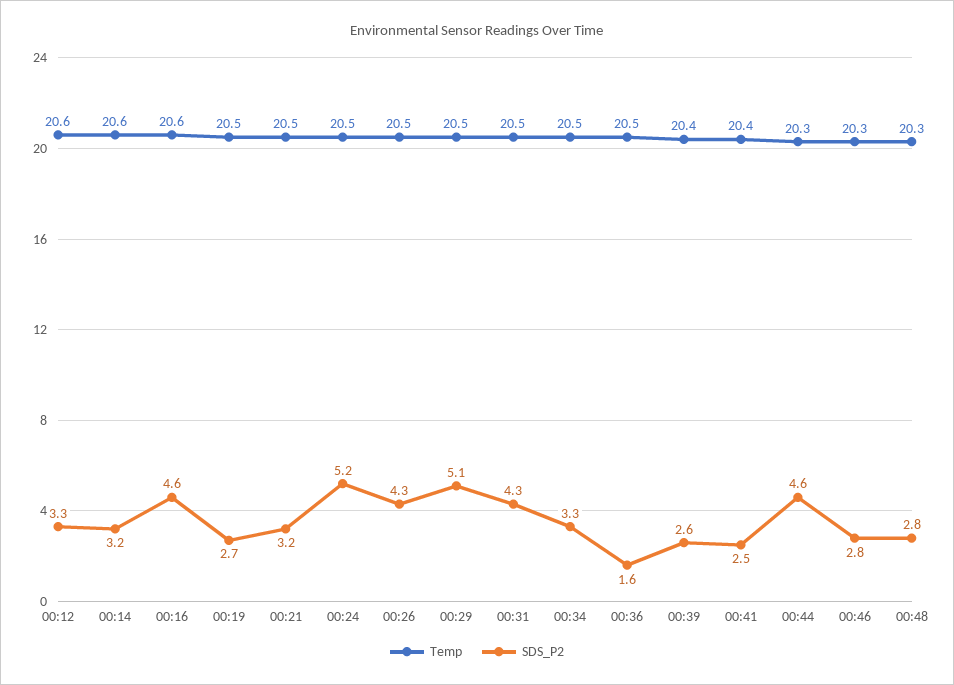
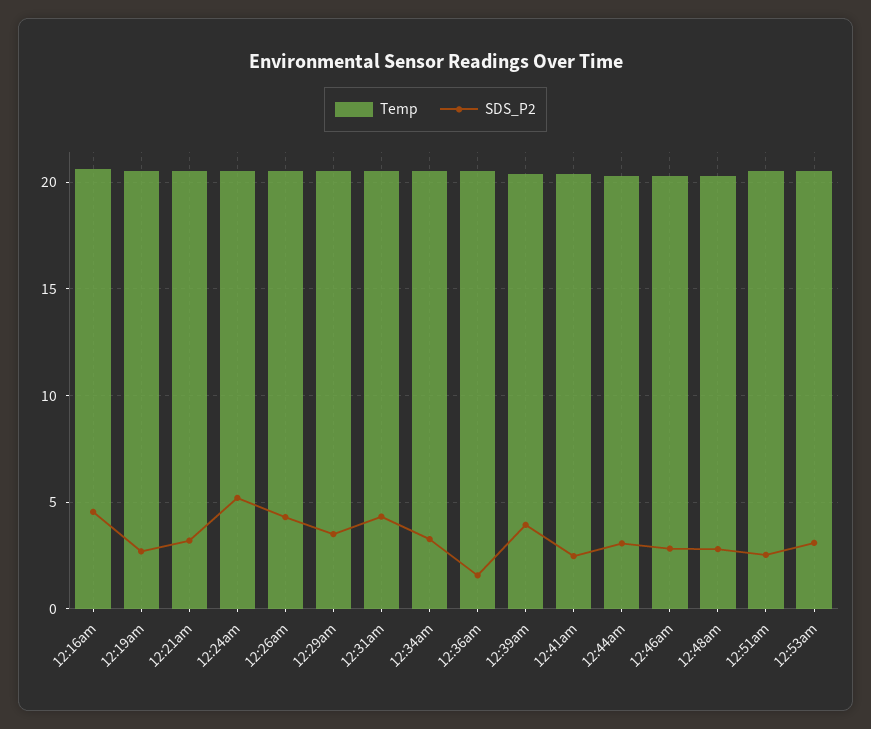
Temp, 00:12: 20.6 -> none
SDS_P2, 00:12: 3.3 -> none
Temp, 00:14: 20.6 -> none
SDS_P2, 00:14: 3.2 -> none
SDS_P2, 00:29: 5.1 -> 3.5
SDS_P2, 00:39: 2.6 -> 4
SDS_P2, 00:44: 4.6 -> 3
Temp, 12:51am: none -> 20.5
SDS_P2, 12:51am: none -> 2.5
Temp, 12:53am: none -> 20.5
SDS_P2, 12:53am: none -> 3

